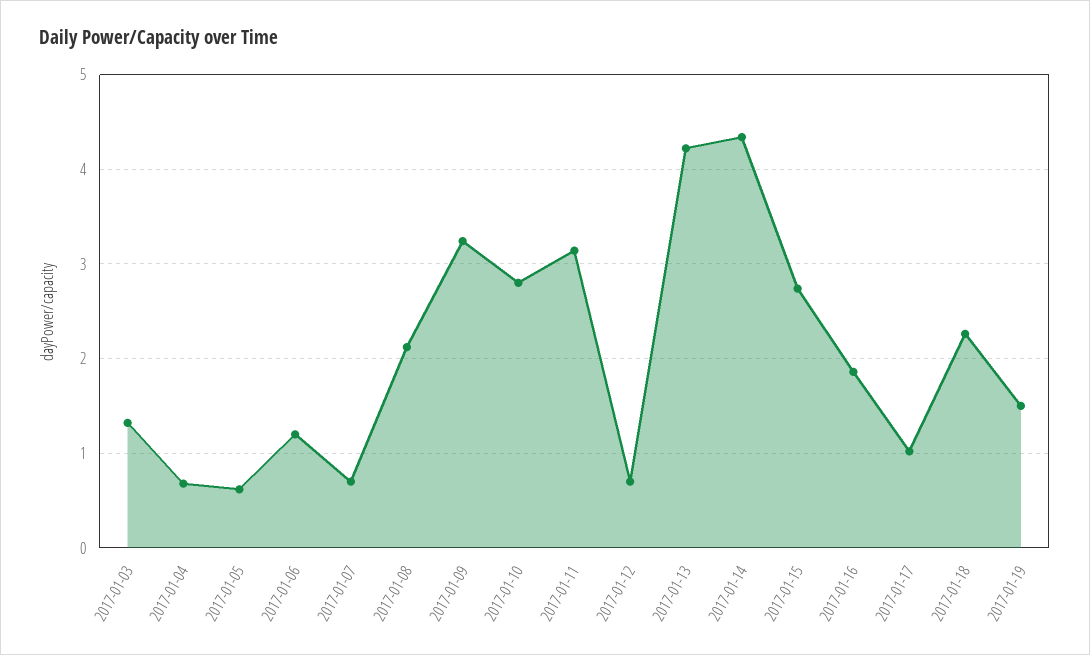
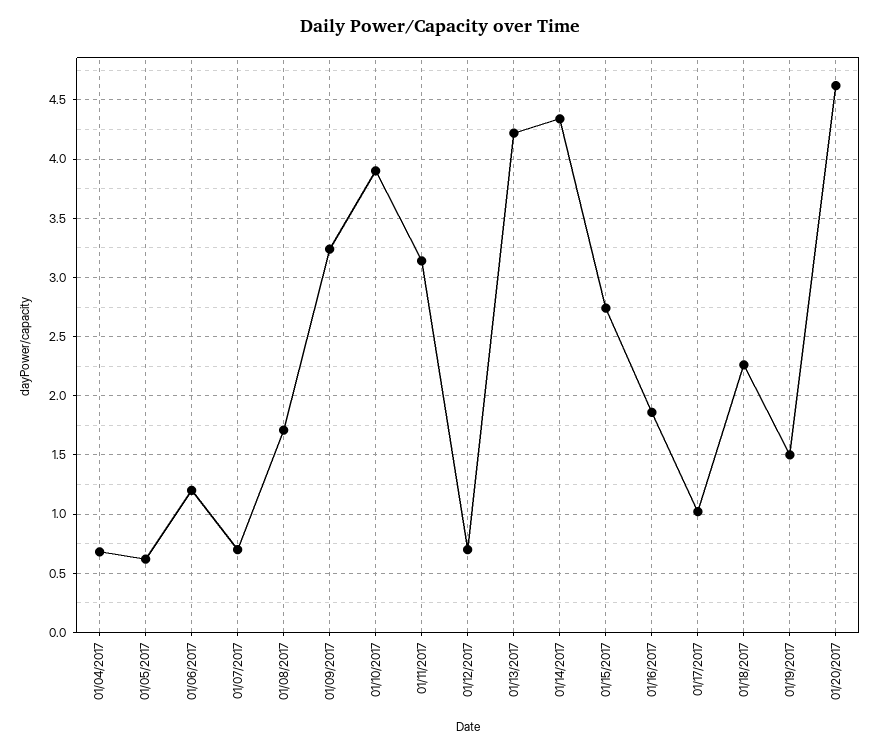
2017-01-03: 1.3 -> none
2017-01-08: 2.1 -> 1.7
2017-01-10: 2.8 -> 3.9
01/20/2017: none -> 4.6

